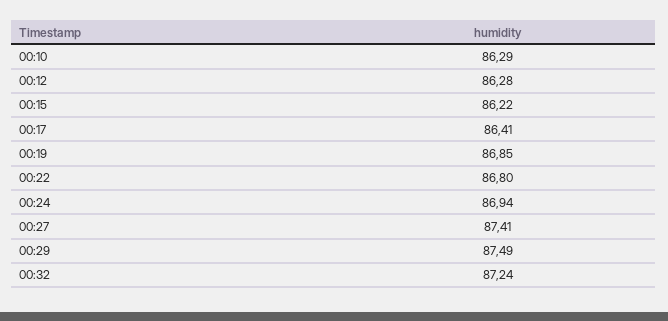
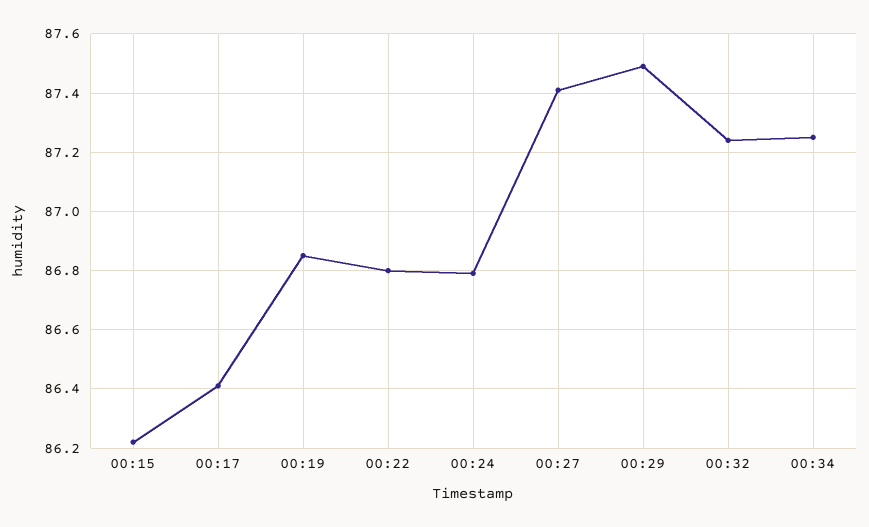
00:10: 86.29 -> none
00:12: 86.28 -> none
00:24: 86.94 -> 86.8
00:34: none -> 87.25

